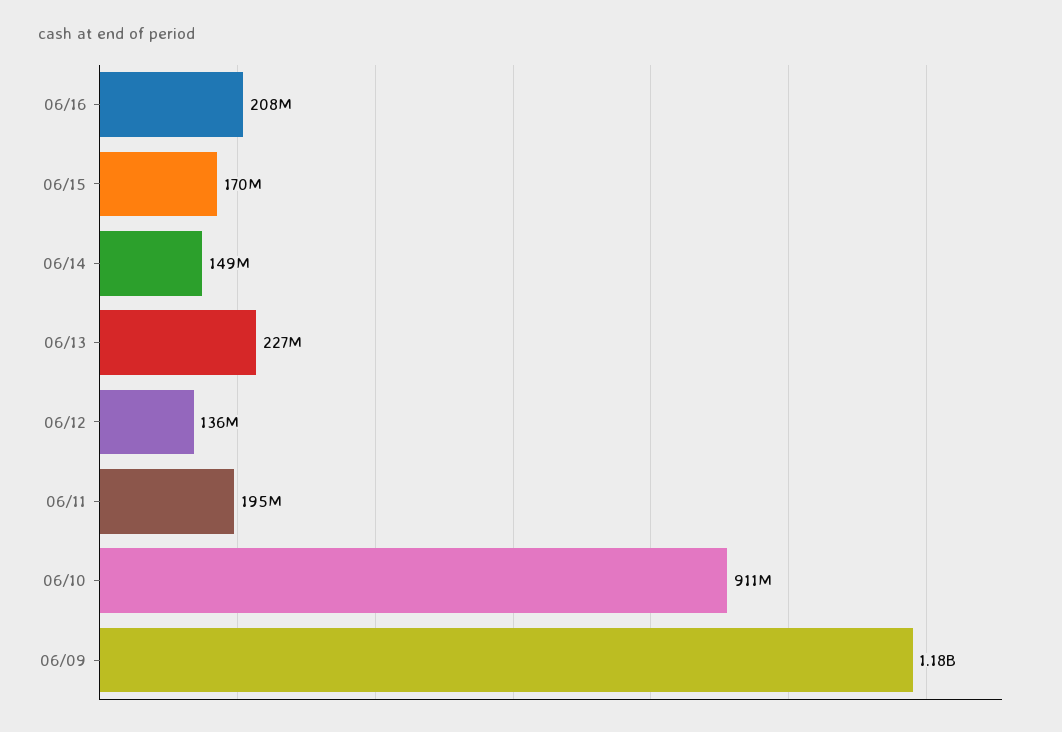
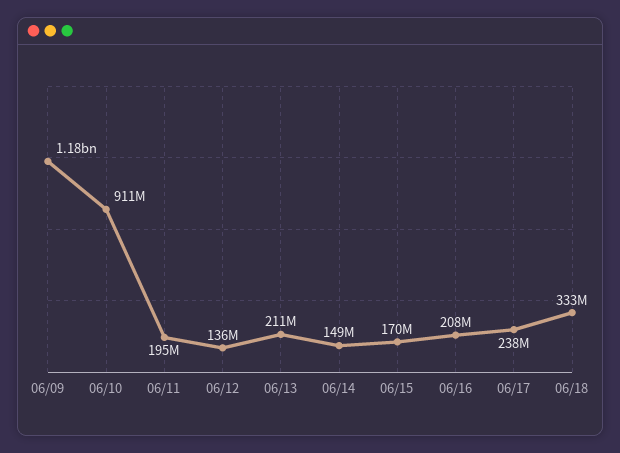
06/13: 227000000 -> 211000000
06/17: none -> 238000000
06/18: none -> 333000000

